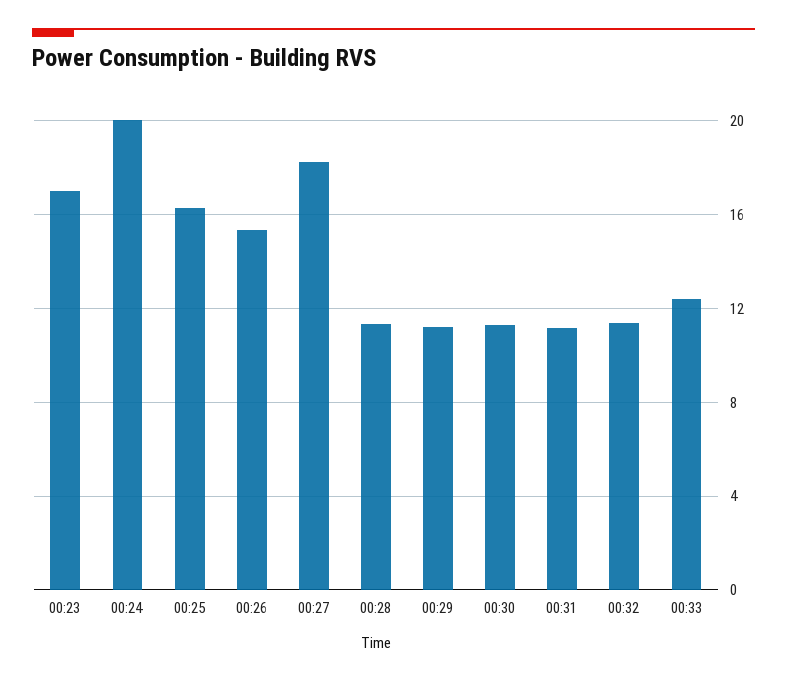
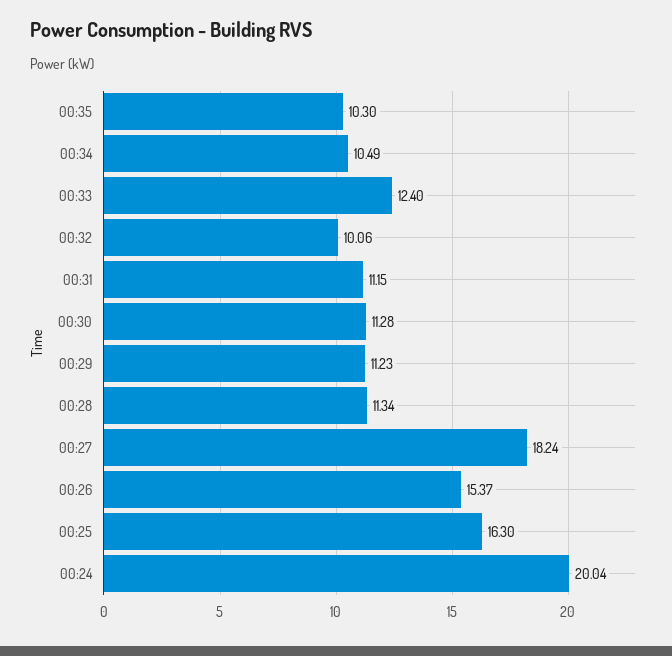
00:23: 17 -> none
00:32: 11.5 -> 10.06
00:35: none -> 10.3
00:34: none -> 10.49

